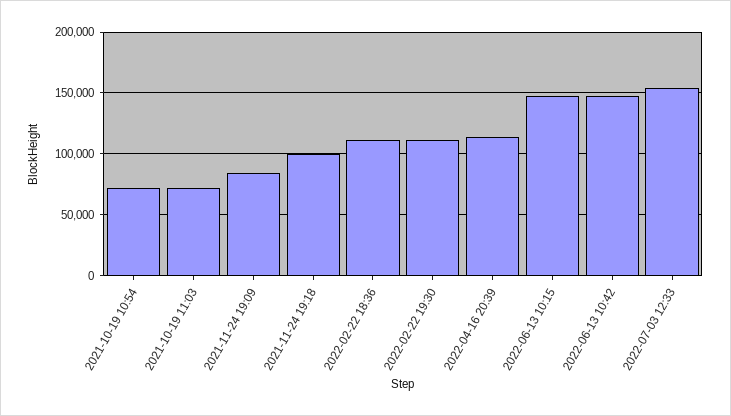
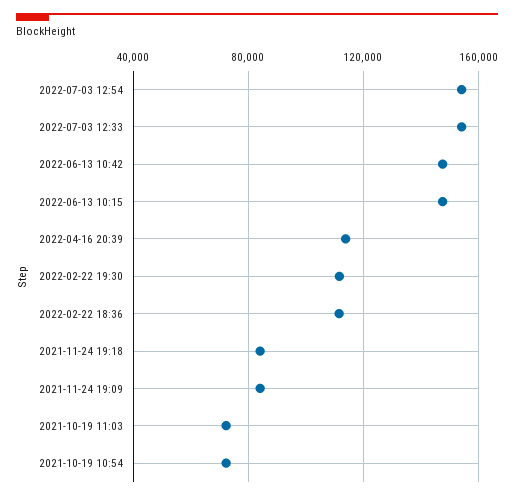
2021-11-24 19:18: 100000 -> 85000
2022-07-03 12:54: none -> 155000

